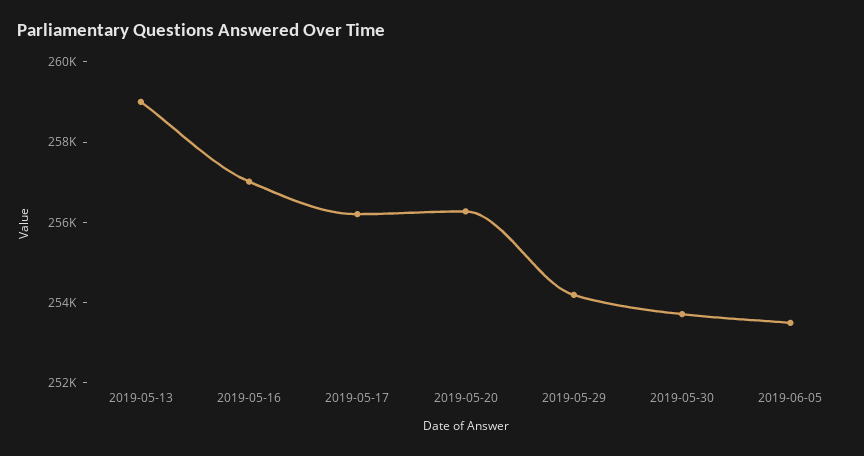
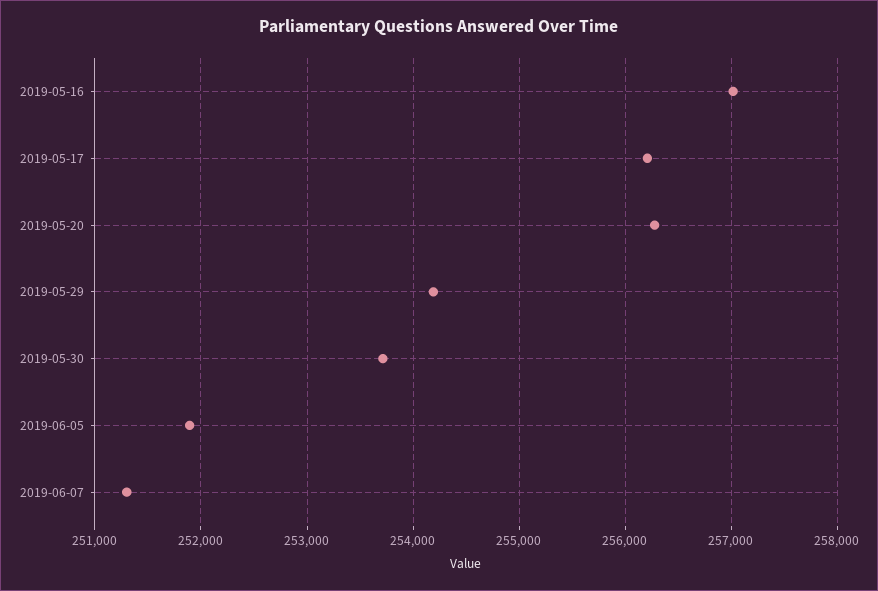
2019-05-13: 259000 -> none
2019-06-05: 253500 -> 251900
2019-06-07: none -> 251300

